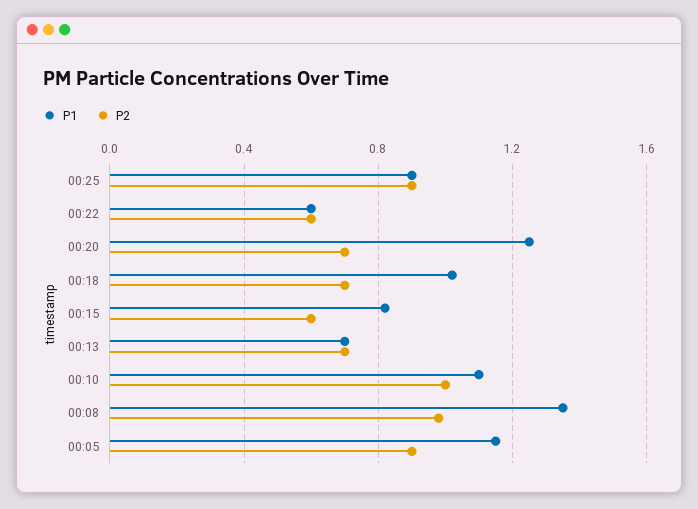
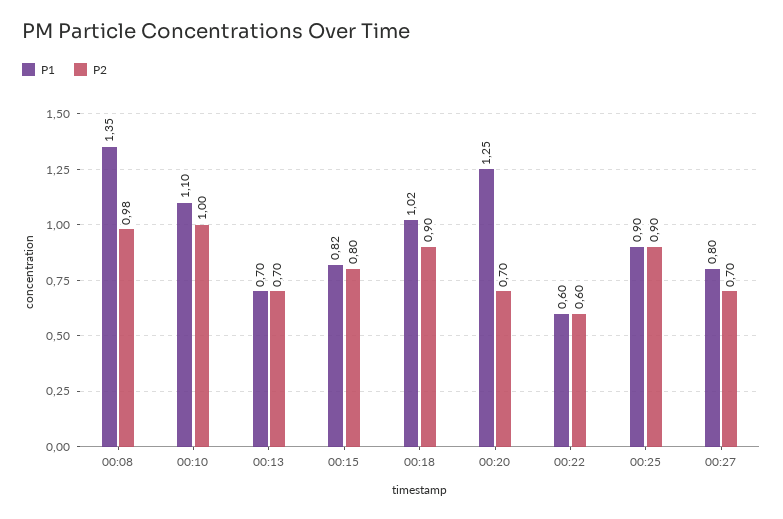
P2, 00:18: 0.7 -> 0.9
P2, 00:15: 0.6 -> 0.8
P1, 00:05: 1.15 -> none
P2, 00:05: 0.9 -> none
P1, 00:27: none -> 0.8
P2, 00:27: none -> 0.7

